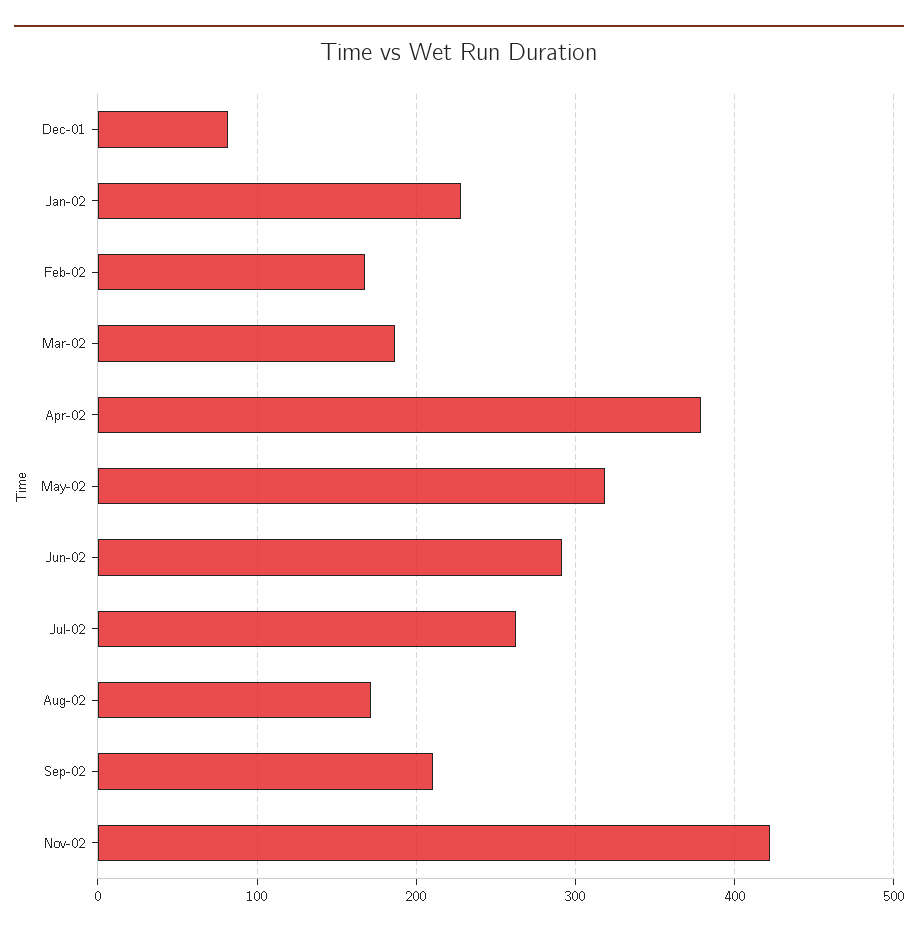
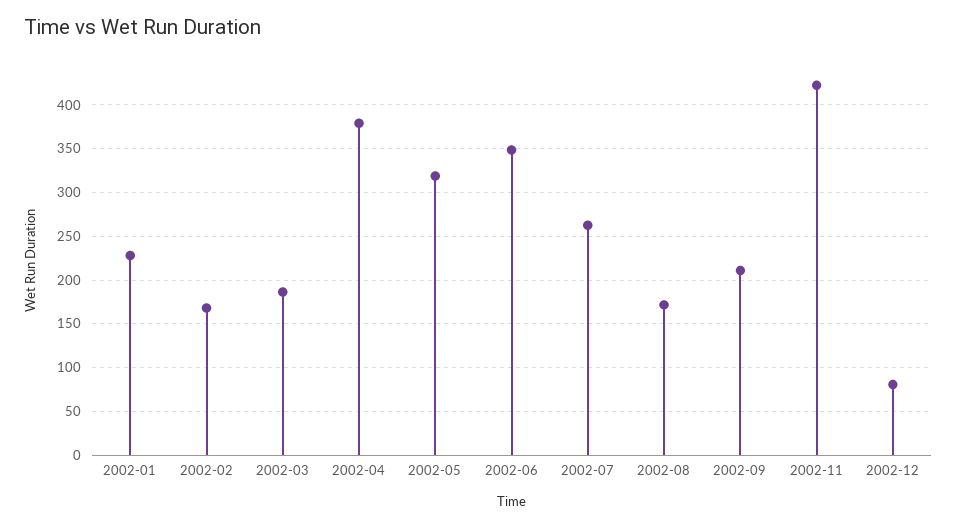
Dec-01: 80 -> none
Jun-02: 290 -> 350
2002-12: none -> 80

